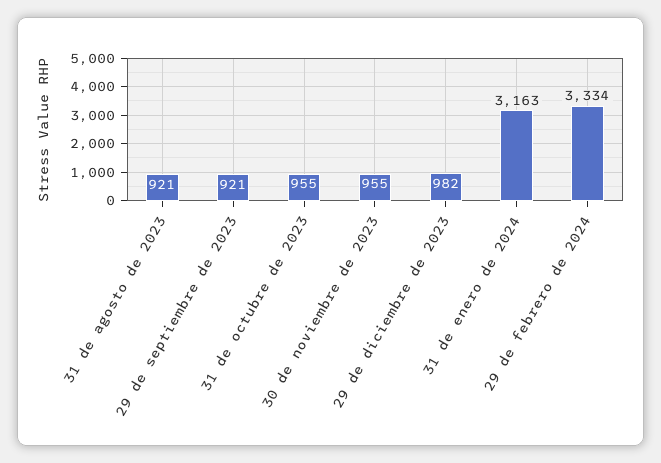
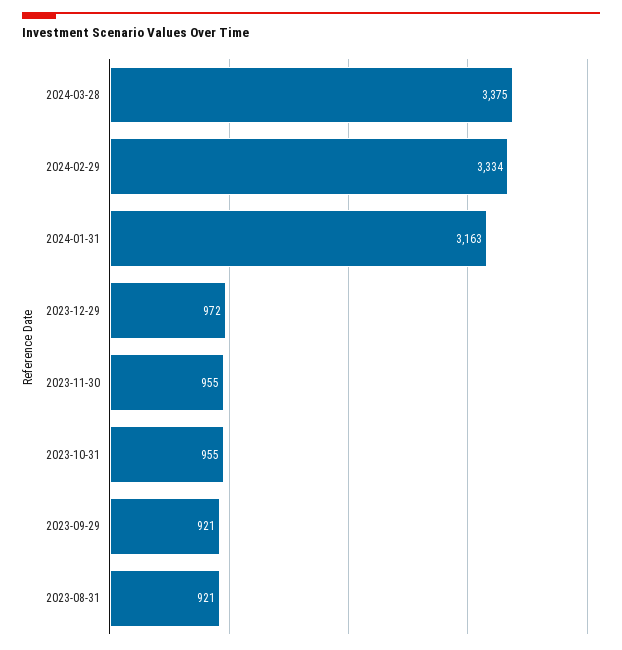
29 de diciembre de 2023: 982 -> 972
2024-03-28: none -> 3375

